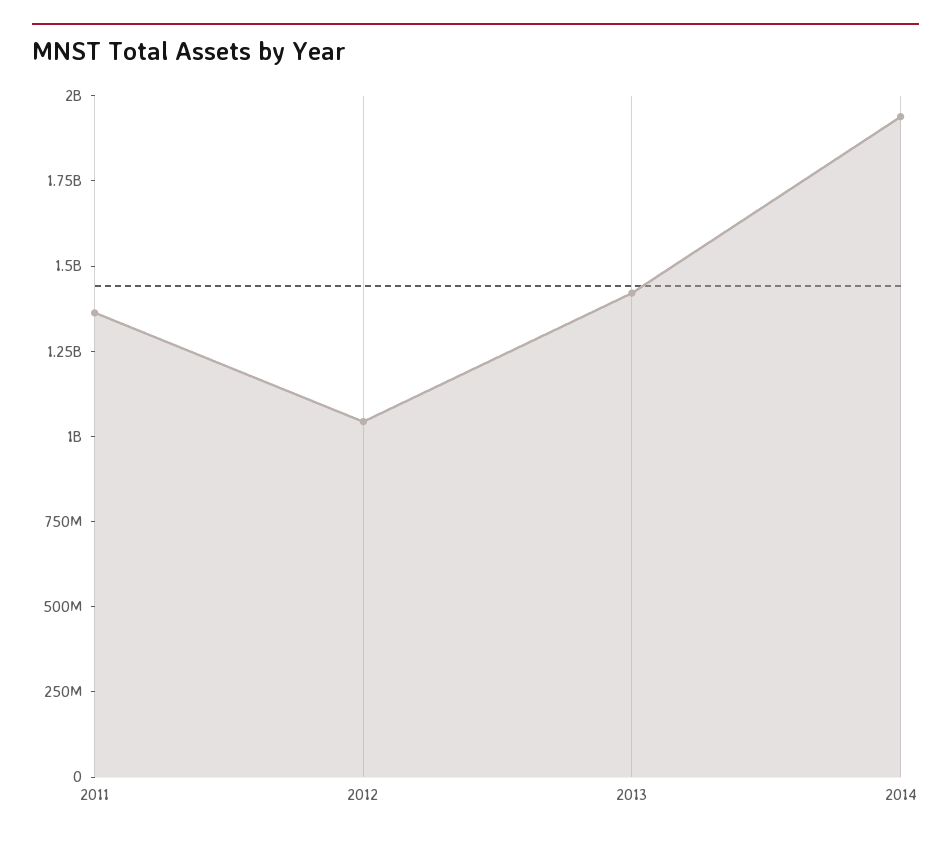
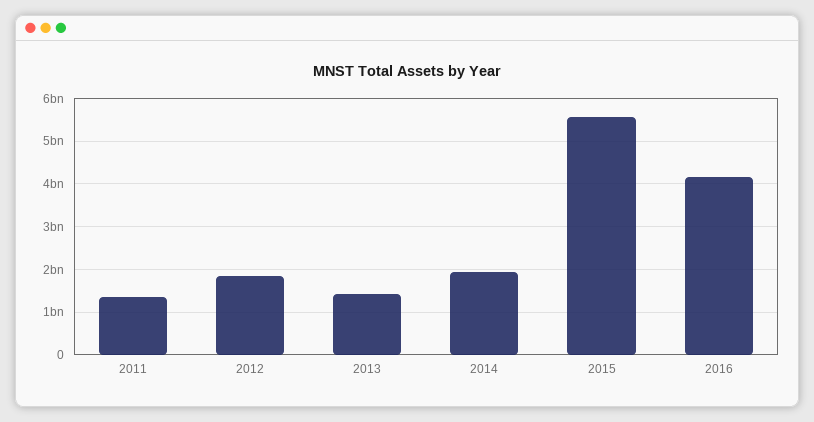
2012: 1050000000 -> 1800000000
2015: none -> 5600000000
2016: none -> 4200000000

